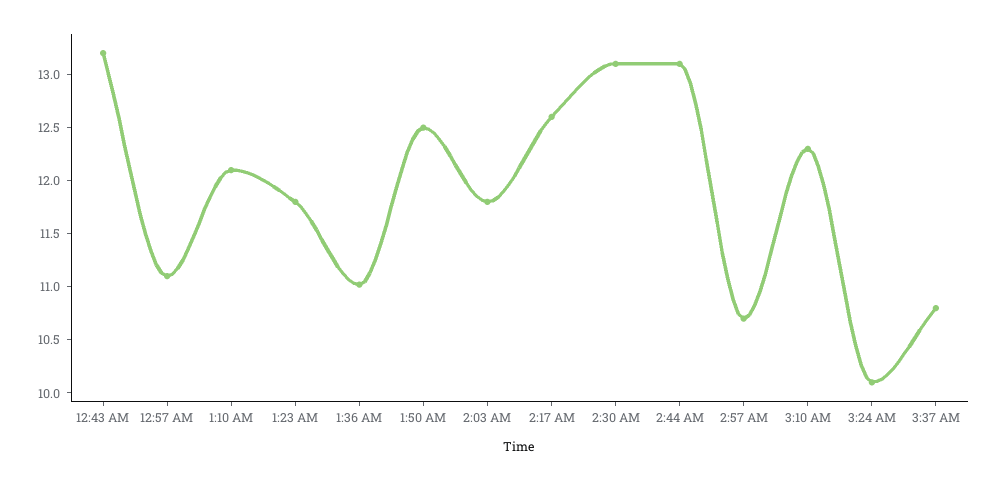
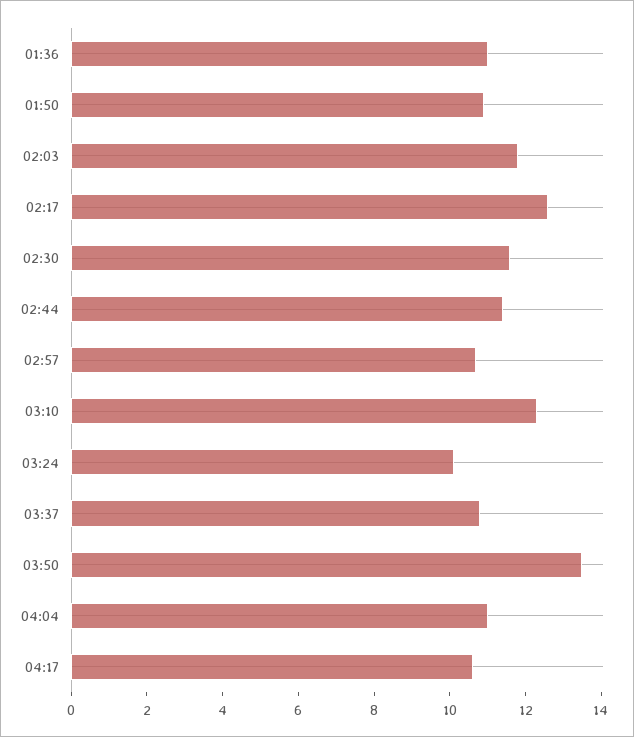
12:43 AM: 13.2 -> none
12:57 AM: 11.1 -> none
1:10 AM: 12.1 -> none
1:23 AM: 11.8 -> none
1:50 AM: 12.5 -> 11
2:30 AM: 13.1 -> 11.5
2:44 AM: 13.1 -> 11.5
03:50: none -> 13.5
04:04: none -> 11
04:17: none -> 10.5

